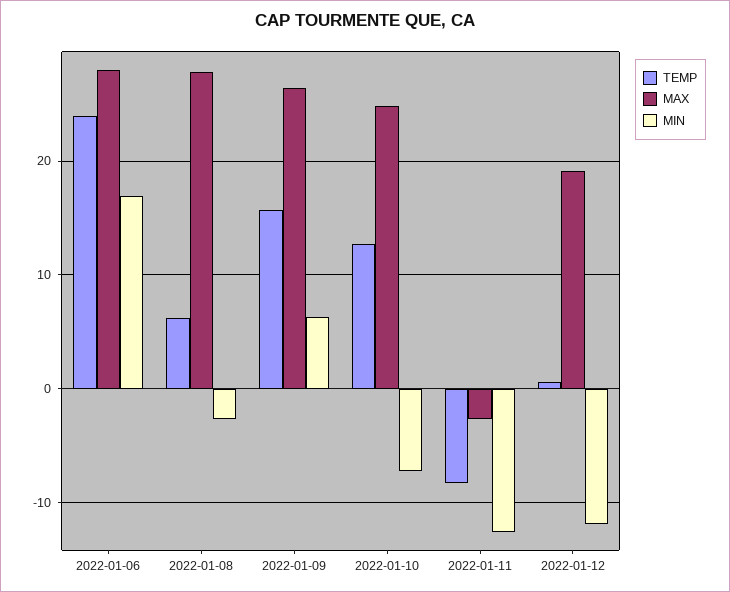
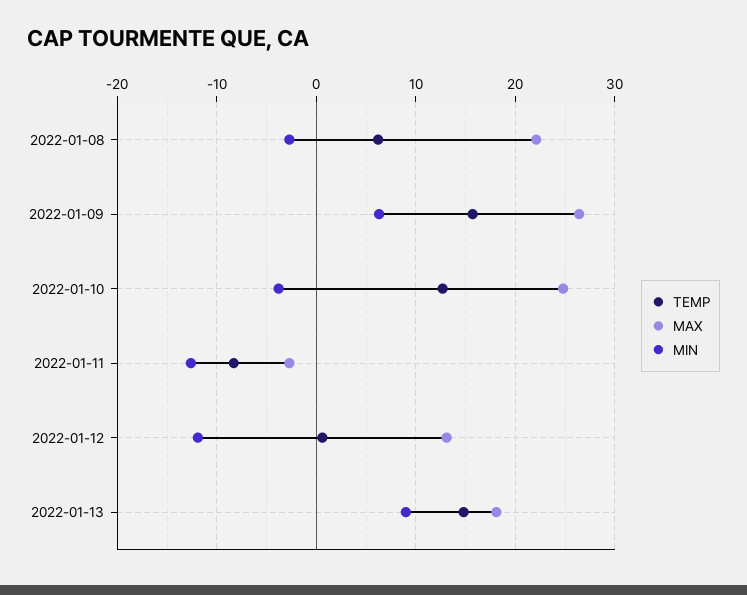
TEMP, 2022-01-06: 24 -> none
MAX, 2022-01-06: 28 -> none
MIN, 2022-01-06: 17 -> none
MAX, 2022-01-08: 28 -> 22
MIN, 2022-01-10: -7 -> -4
MAX, 2022-01-12: 19 -> 13
TEMP, 2022-01-13: none -> 15
MAX, 2022-01-13: none -> 18
MIN, 2022-01-13: none -> 9

